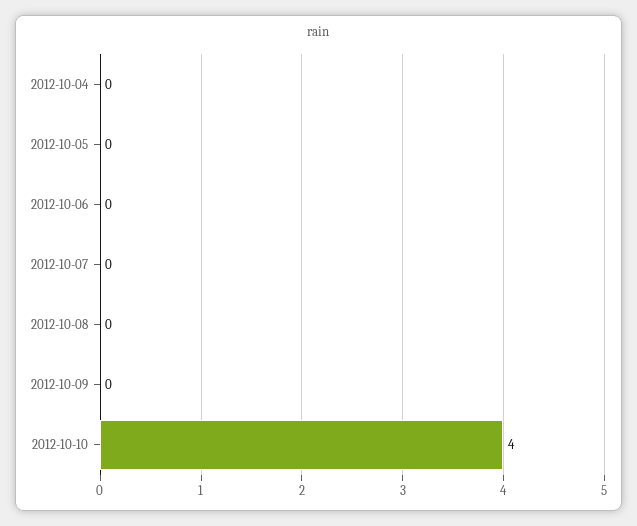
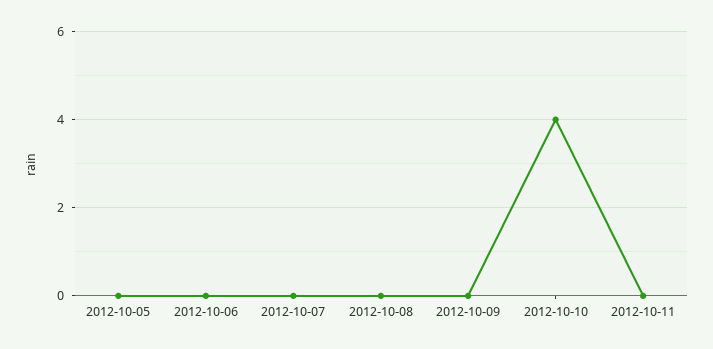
2012-10-04: 0 -> none
2012-10-11: none -> 0

